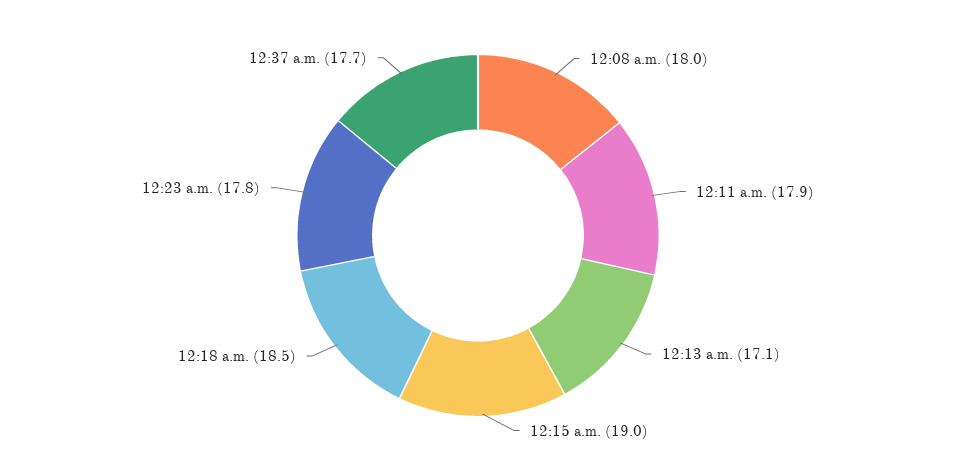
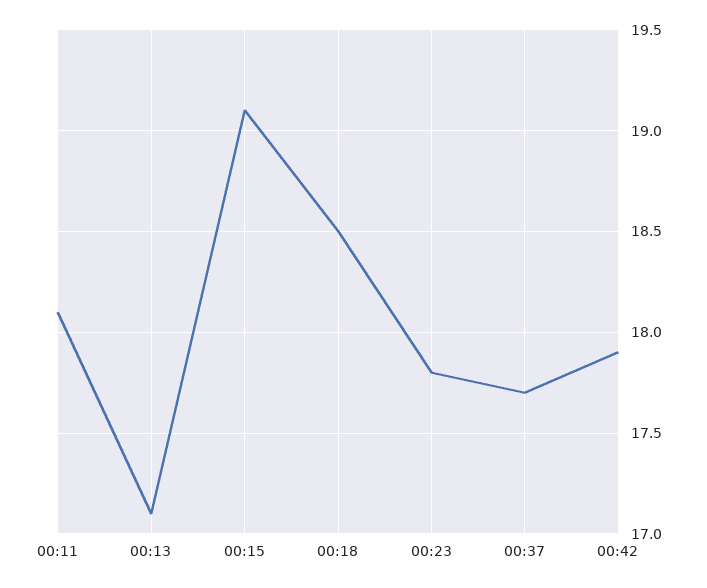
12:08 a.m.: 18 -> none
12:11 a.m.: 17.9 -> 18.1
12:15 a.m.: 19 -> 19.1
00:42: none -> 17.9

